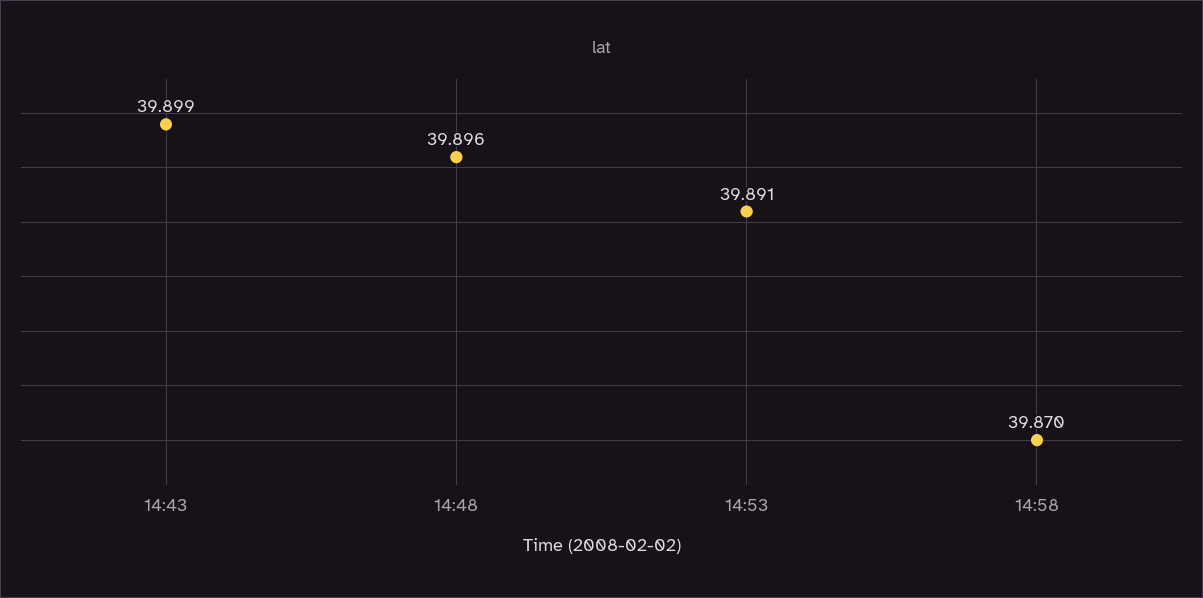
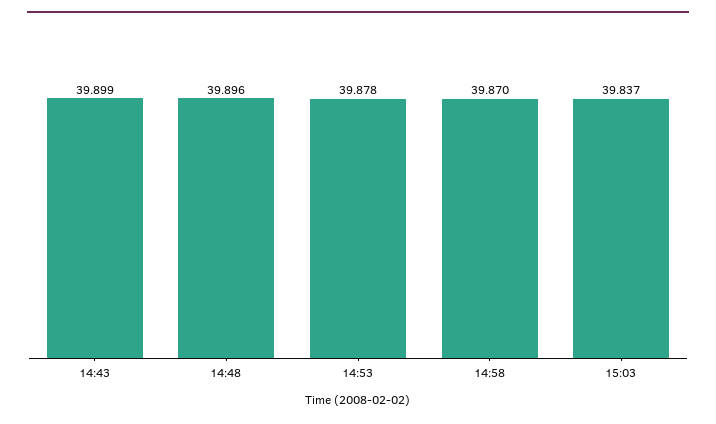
14:53: 39.891 -> 39.878
15:03: none -> 39.837

